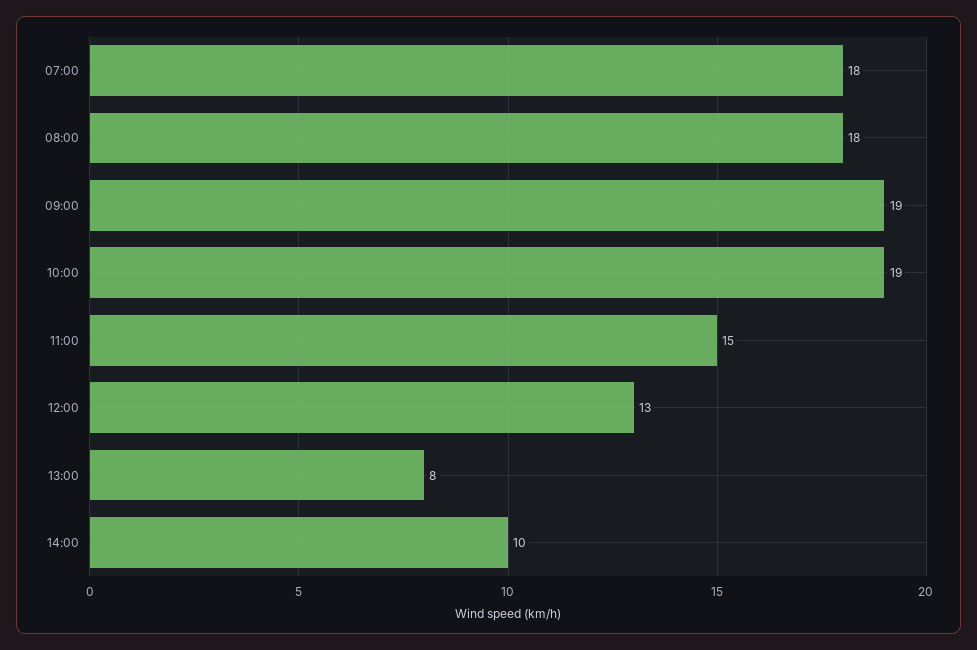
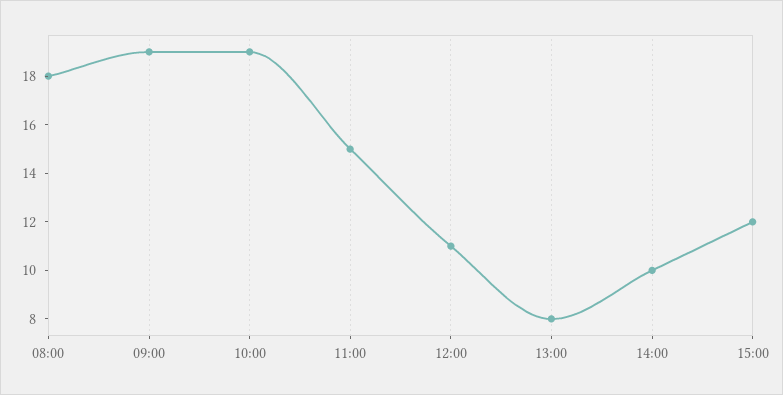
07:00: 18 -> none
12:00: 13 -> 11
15:00: none -> 12

